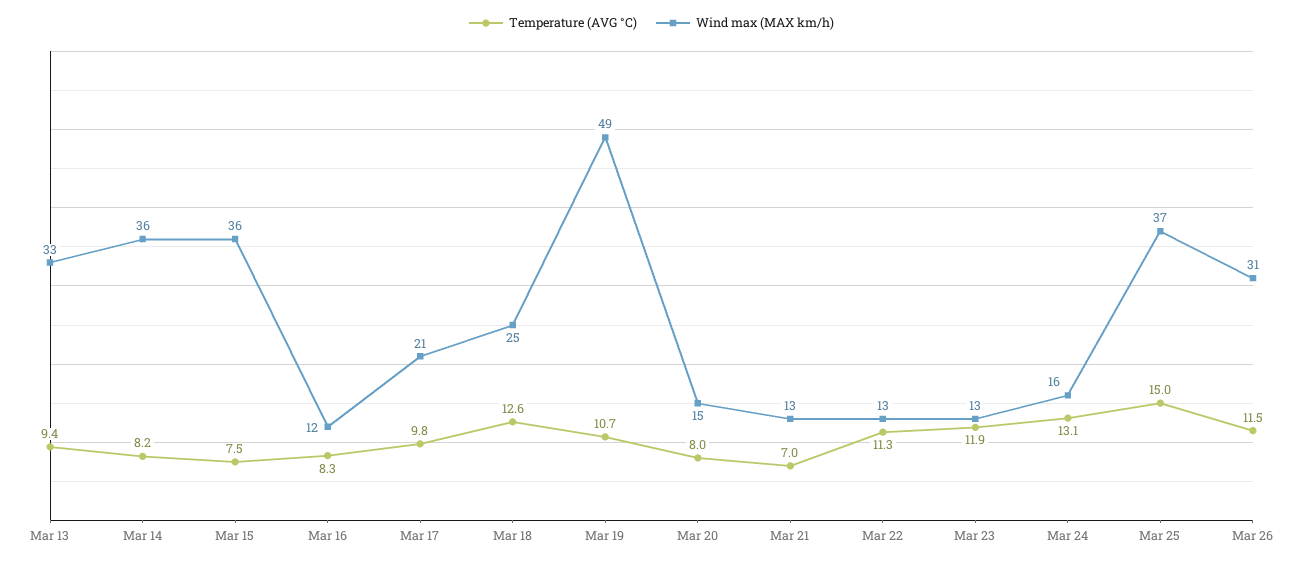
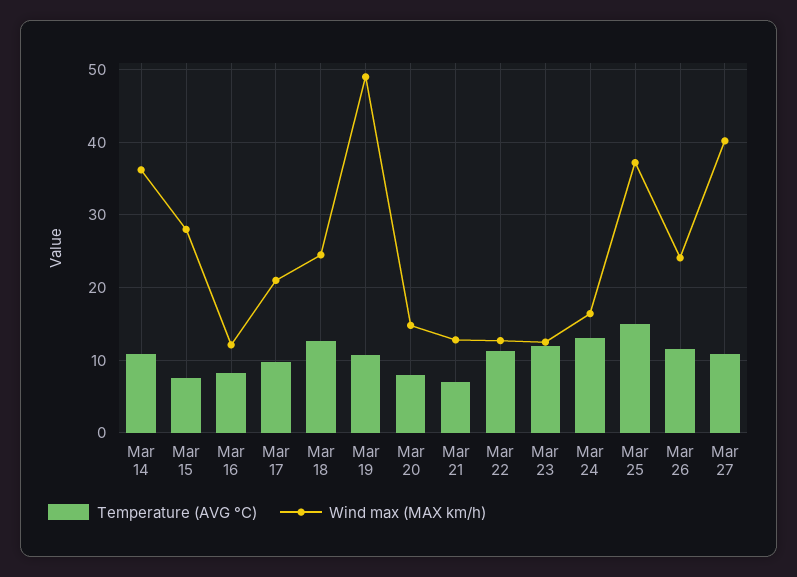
Temperature (AVG °C), Mar 13: 9.4 -> none
Wind max (MAX km/h), Mar 13: 33 -> none
Temperature (AVG °C), Mar 14: 8.2 -> 11
Wind max (MAX km/h), Mar 15: 36 -> 28
Wind max (MAX km/h), Mar 26: 31 -> 24
Temperature (AVG °C), Mar 27: none -> 11
Wind max (MAX km/h), Mar 27: none -> 40

